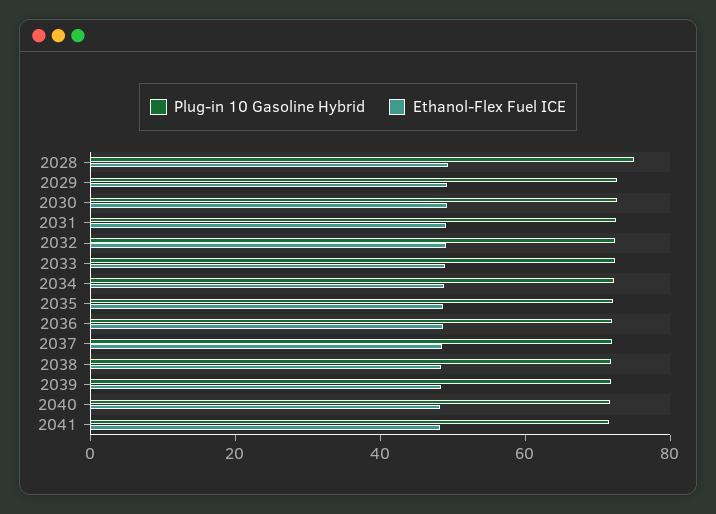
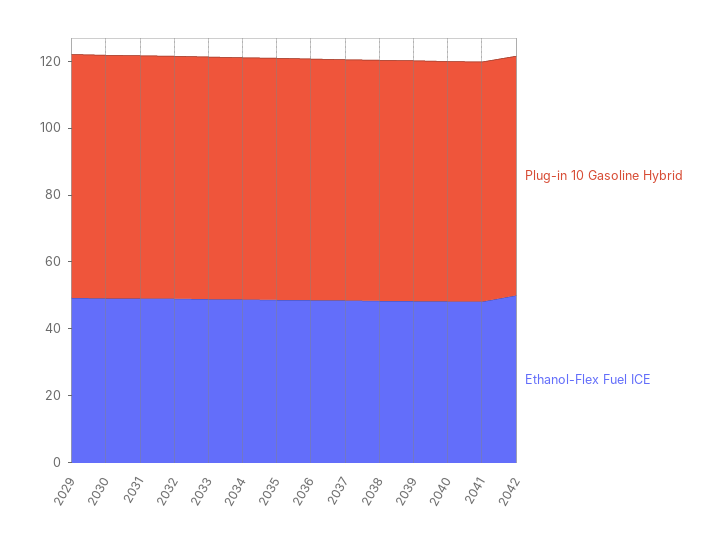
Plug-in 10 Gasoline Hybrid, 2028: 75 -> none
Ethanol-Flex Fuel ICE, 2028: 50 -> none
Plug-in 10 Gasoline Hybrid, 2042: none -> 70
Ethanol-Flex Fuel ICE, 2042: none -> 50

